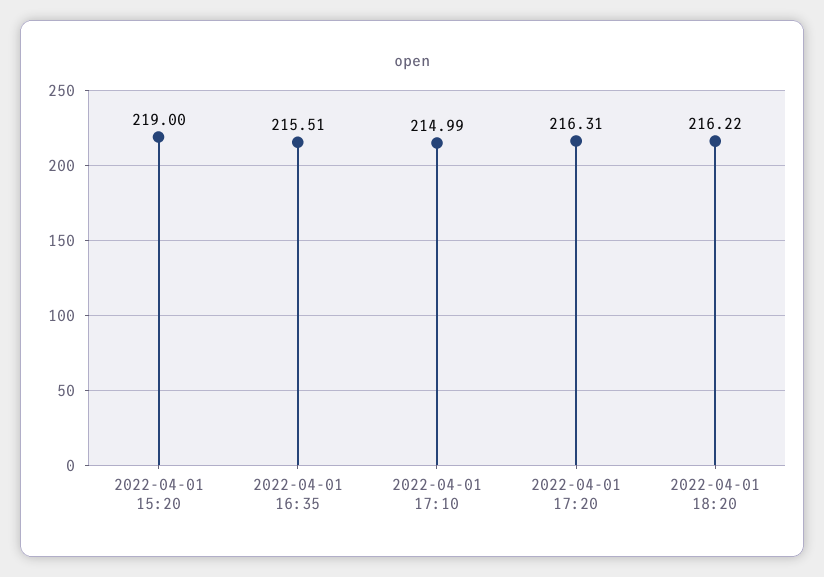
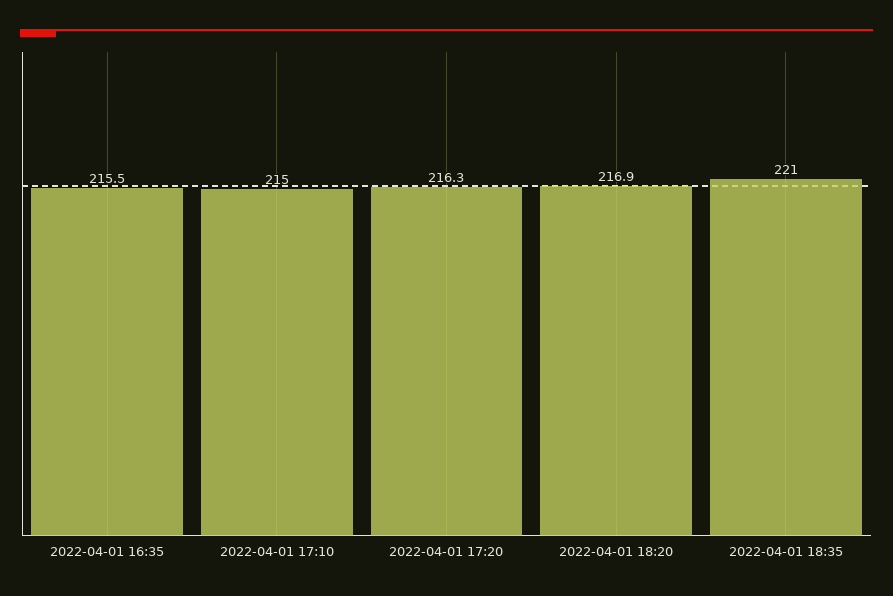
2022-04-01 15:20: 219 -> none
2022-04-01 18:20: 216.22 -> 216.9
2022-04-01 18:35: none -> 221

